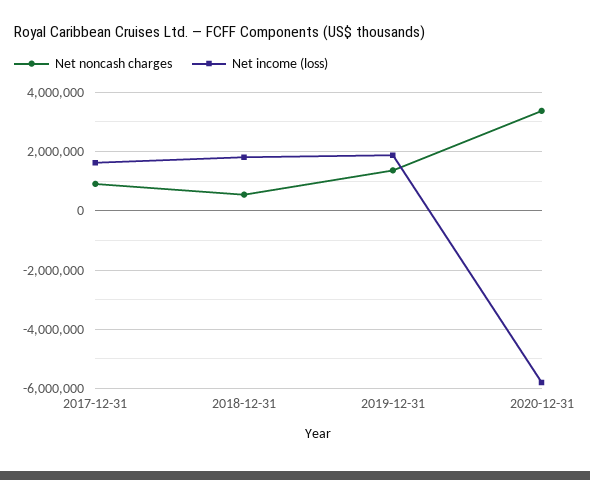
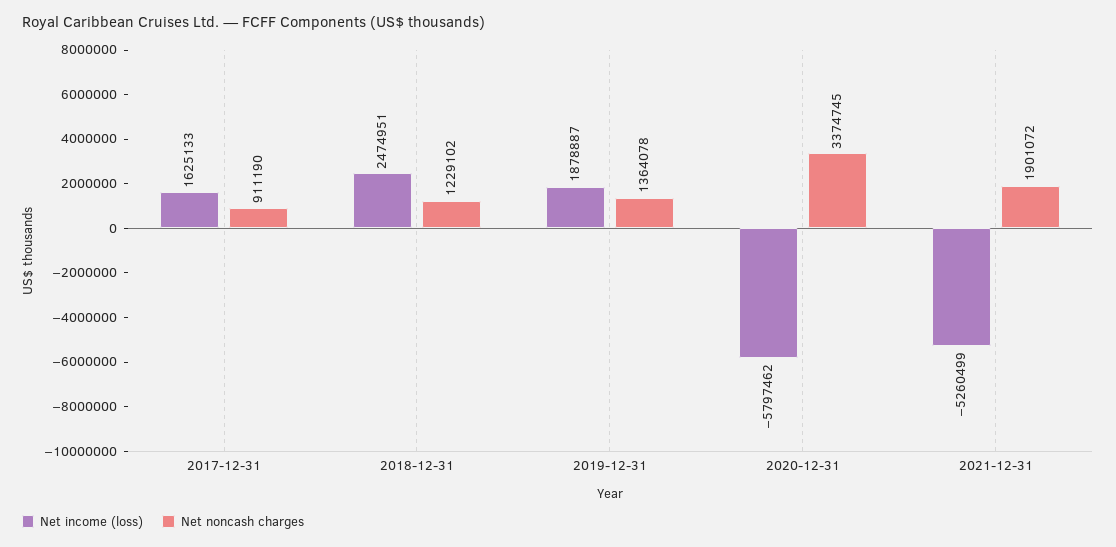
Net noncash charges, 2018-12-31: 500000 -> 1229102
Net income (loss), 2018-12-31: 1750000 -> 2474951
Net income (loss), 2021-12-31: none -> -5260499
Net noncash charges, 2021-12-31: none -> 1901072

